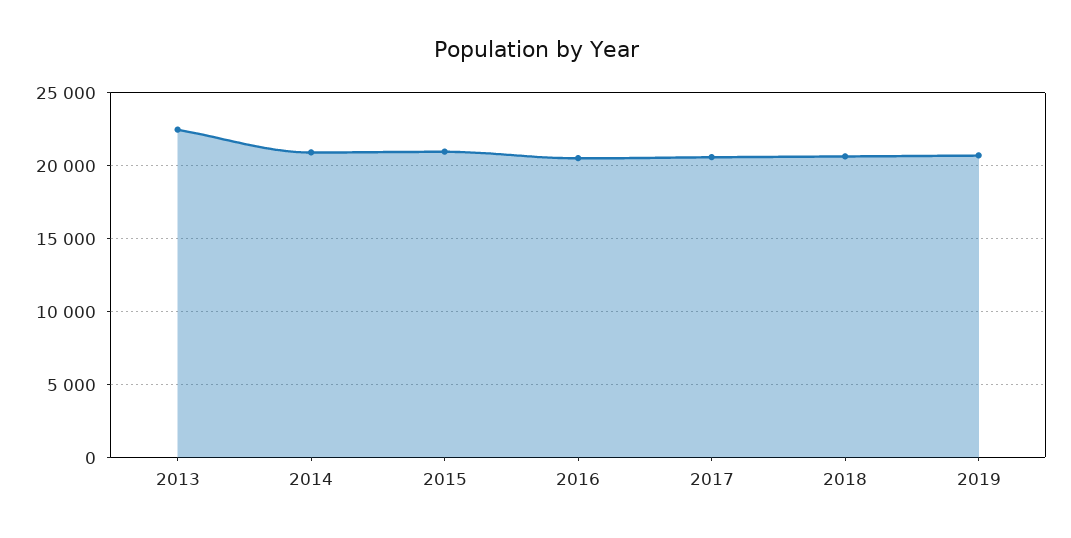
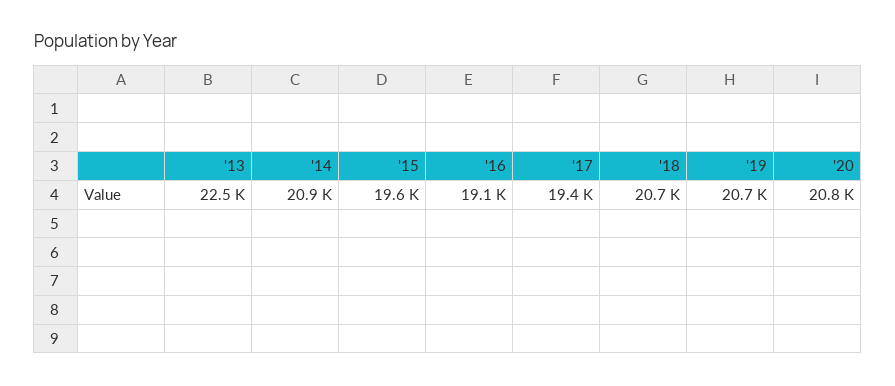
2015: 21000 -> 19600
2016: 20500 -> 19100
2017: 20500 -> 19400
'20: none -> 20800

